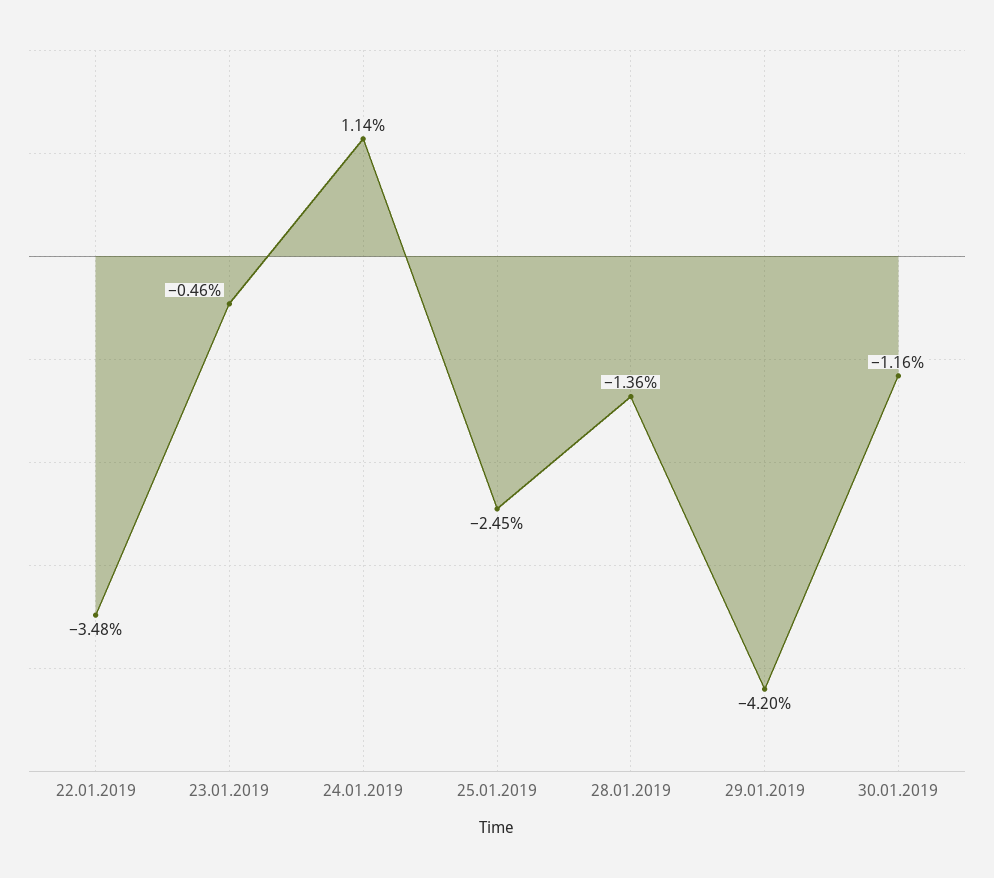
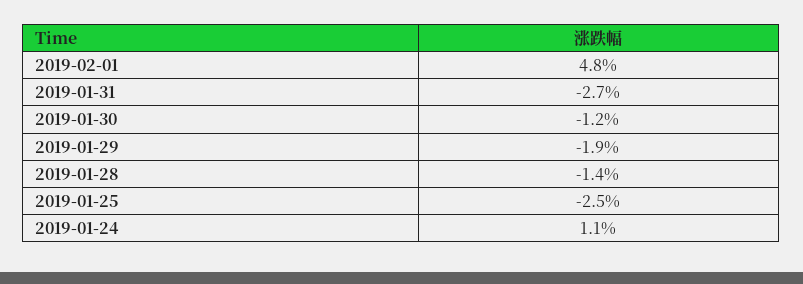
22.01.2019: -3.48 -> none
23.01.2019: -0.46 -> none
29.01.2019: -4.2 -> -1.9
2019-02-01: none -> 4.8
2019-01-31: none -> -2.7

